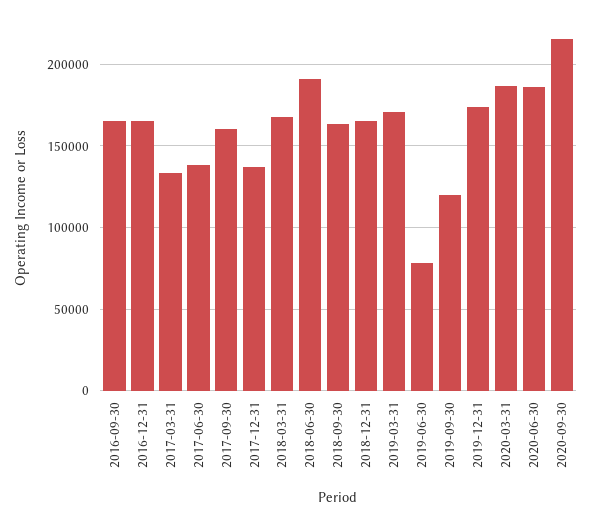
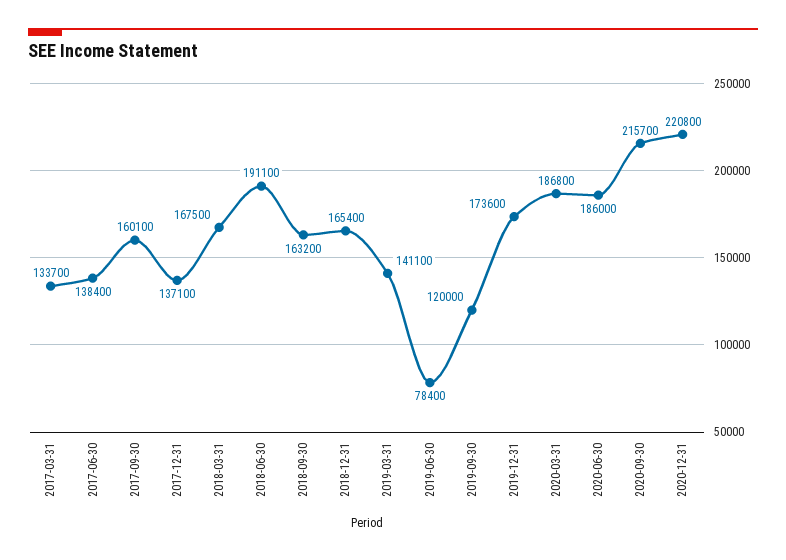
2016-09-30: 165000 -> none
2016-12-31: 165000 -> none
2019-03-31: 170000 -> 141100
2020-12-31: none -> 220800

